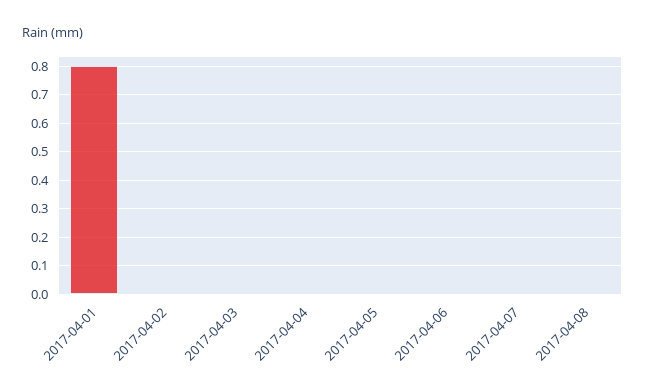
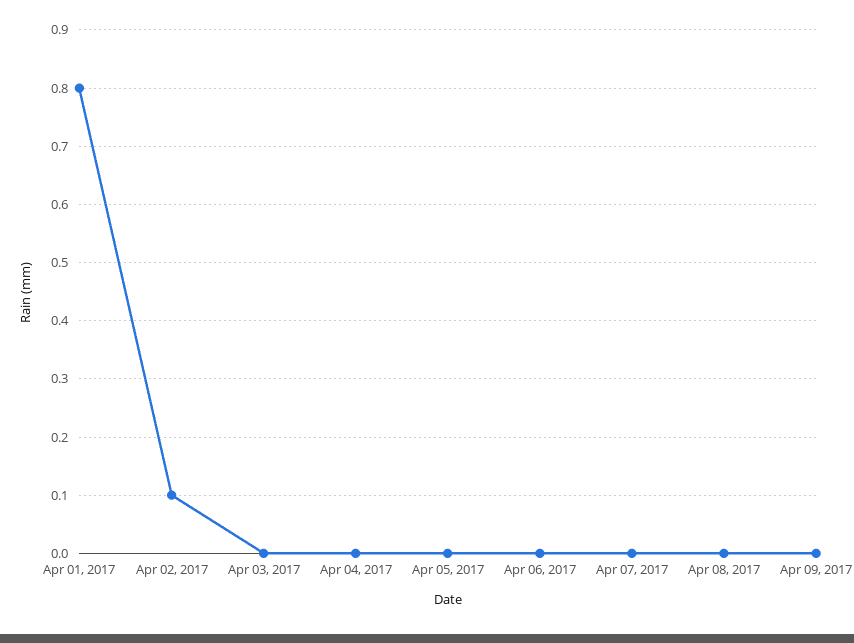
2017-04-02: 0 -> 0.1
Apr 09, 2017: none -> 0

